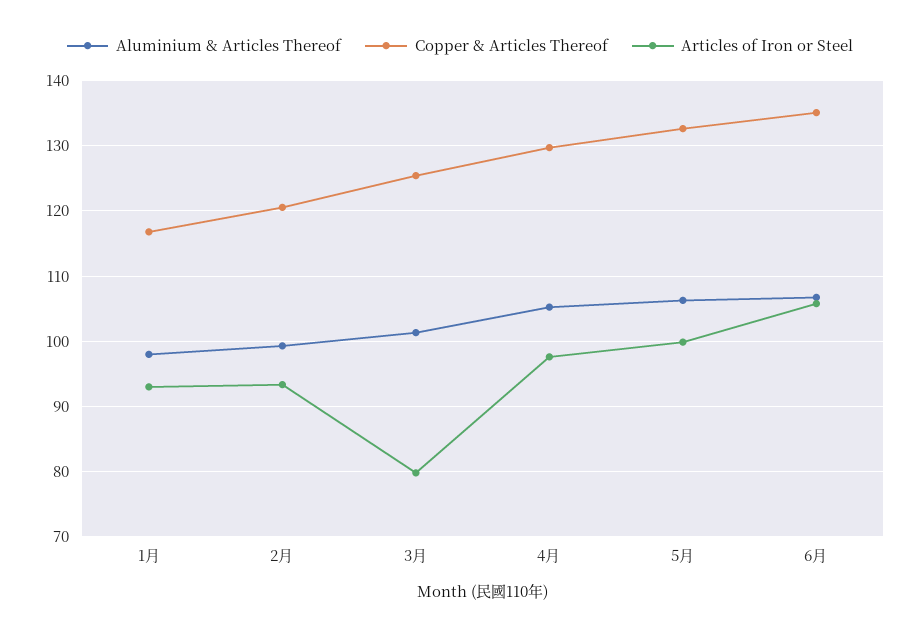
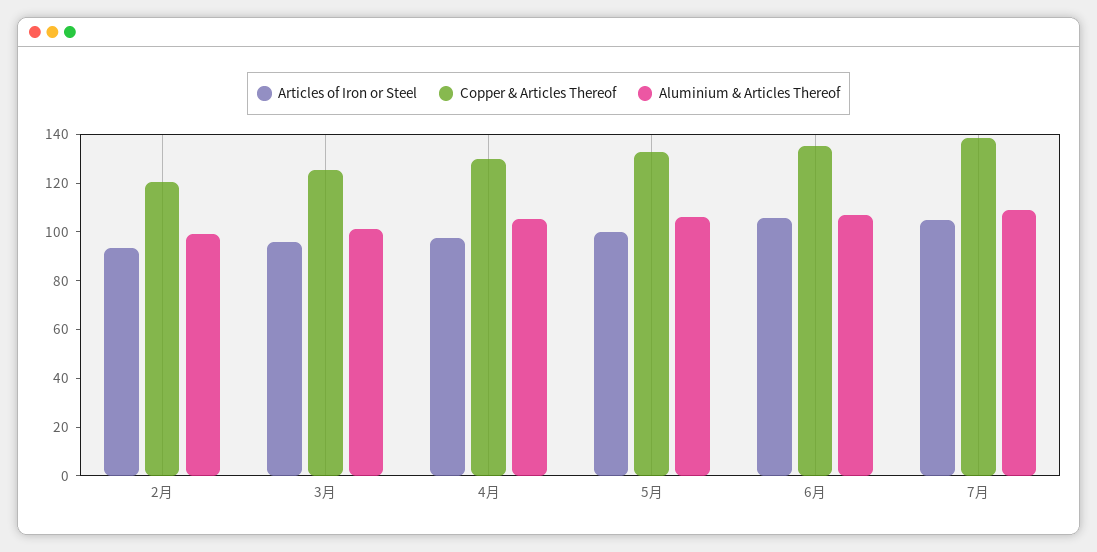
Aluminium & Articles Thereof, 1月: 98 -> none
Copper & Articles Thereof, 1月: 117 -> none
Articles of Iron or Steel, 1月: 93 -> none
Articles of Iron or Steel, 3月: 80 -> 95
Articles of Iron or Steel, 7月: none -> 105
Copper & Articles Thereof, 7月: none -> 140
Aluminium & Articles Thereof, 7月: none -> 110

